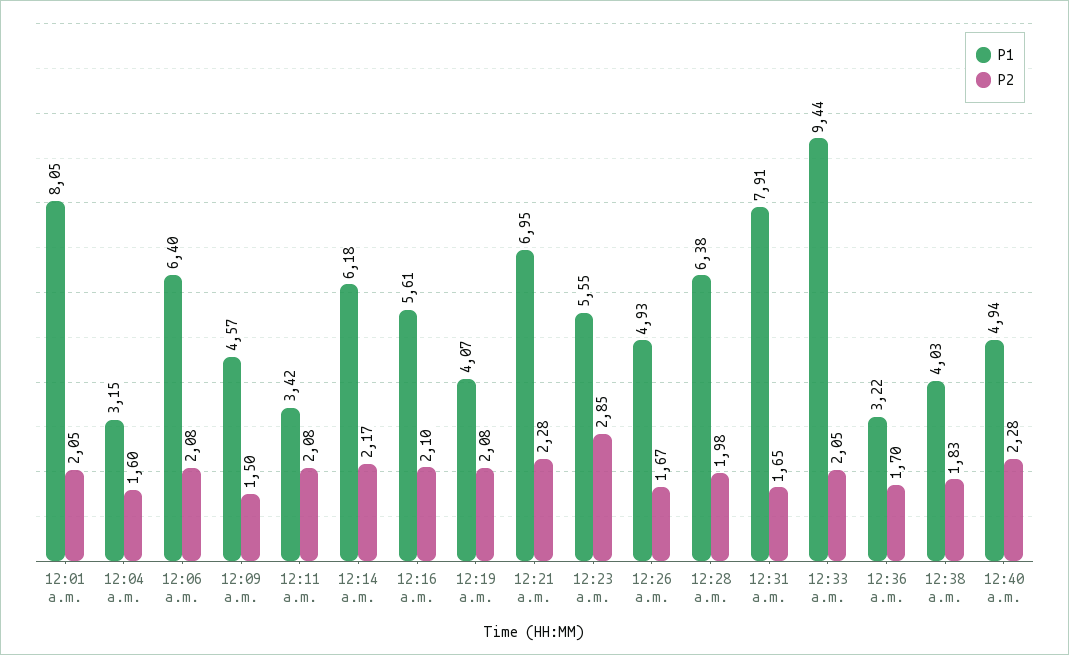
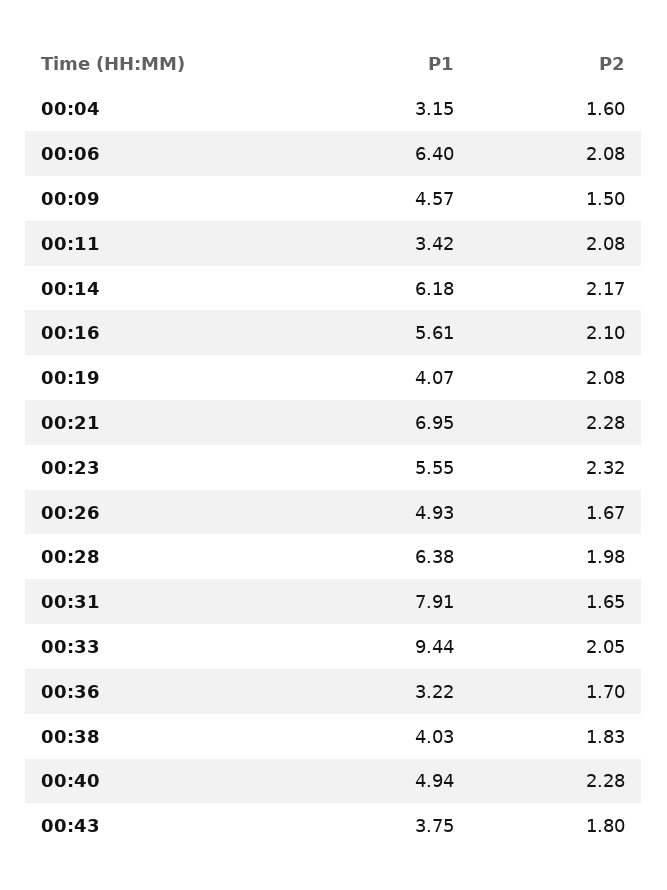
P1, 12:01 a.m.: 8.05 -> none
P2, 12:01 a.m.: 2.05 -> none
P2, 12:23 a.m.: 2.85 -> 2.32
P1, 00:43: none -> 3.75
P2, 00:43: none -> 1.8

